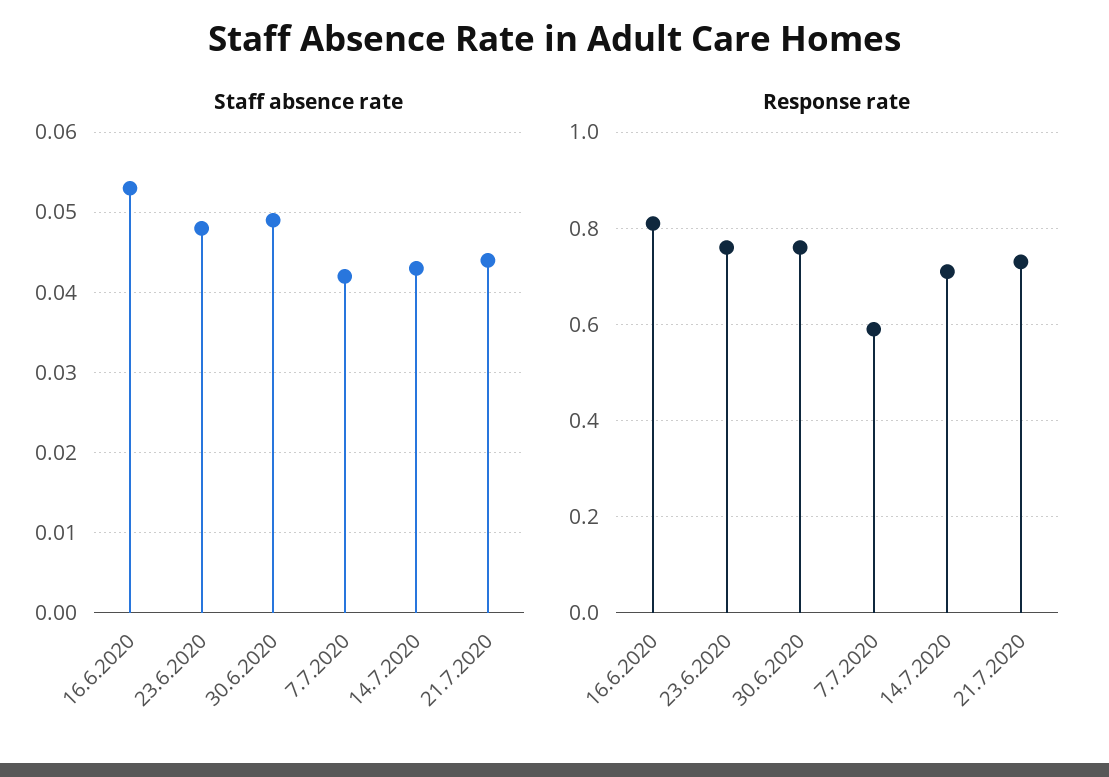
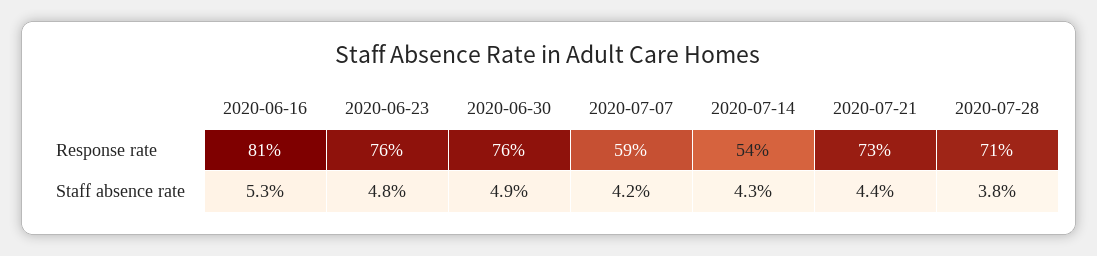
Response rate, 14.7.2020: 0.7 -> 0.54
Response rate, 2020-07-28: none -> 0.71
Staff absence rate, 2020-07-28: none -> 0.038

